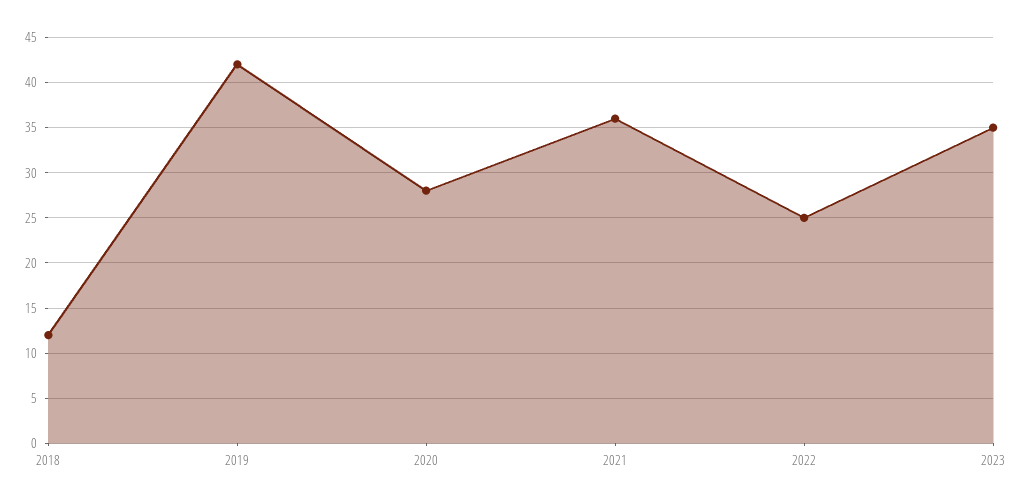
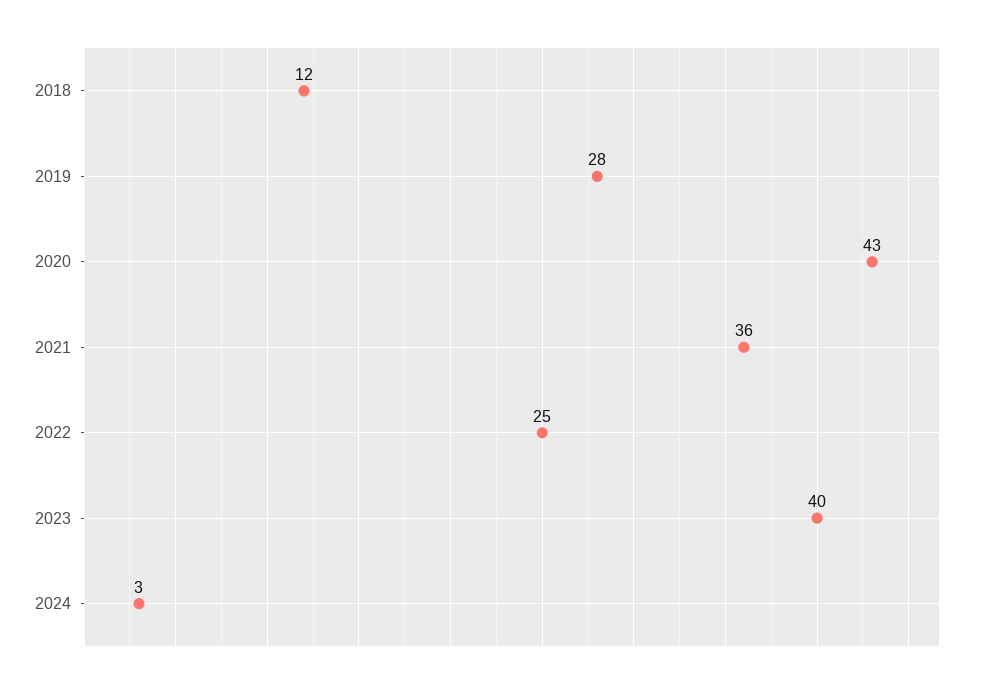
2019: 42 -> 28
2020: 28 -> 43
2023: 35 -> 40
2024: none -> 3

